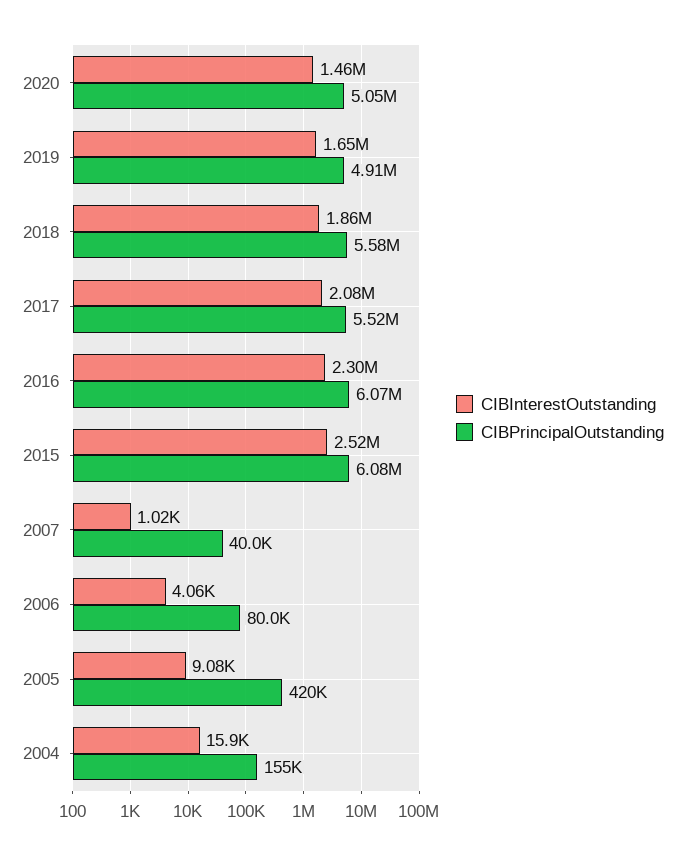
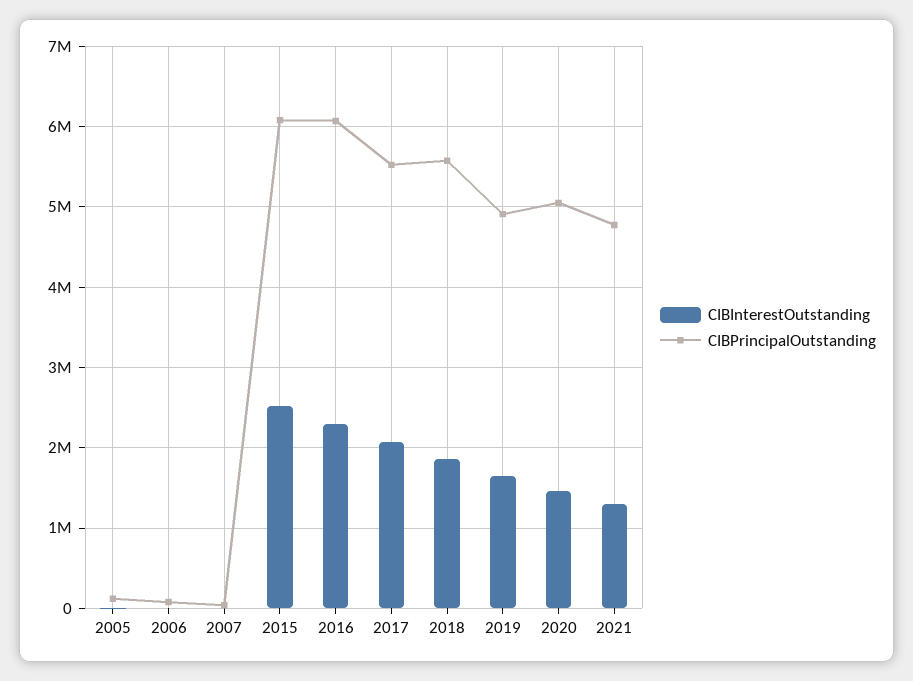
CIBPrincipalOutstanding, 2005: 420000 -> 100000
CIBInterestOutstanding, 2004: 15900 -> none
CIBPrincipalOutstanding, 2004: 155000 -> none
CIBInterestOutstanding, 2021: none -> 1300000
CIBPrincipalOutstanding, 2021: none -> 4800000

